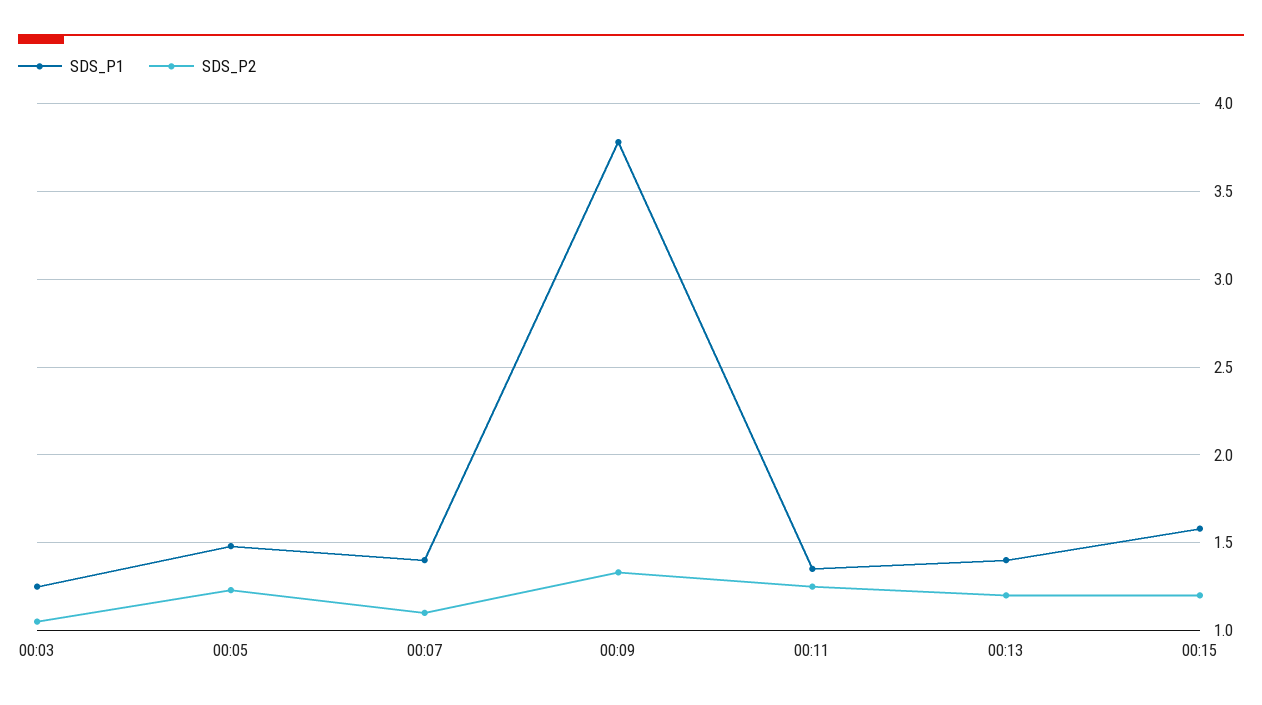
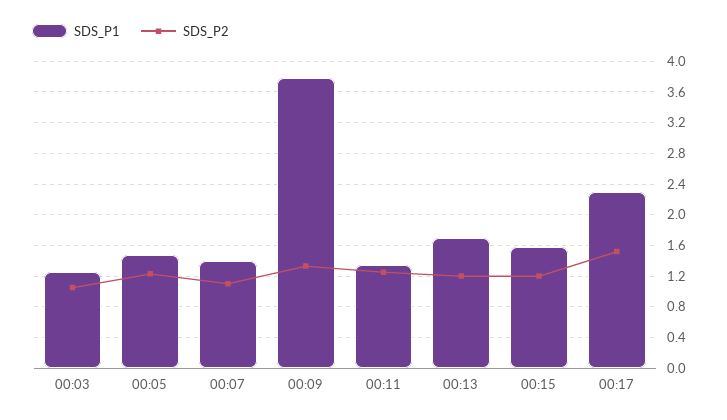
SDS_P1, 00:13: 1.4 -> 1.7
SDS_P1, 00:17: none -> 2.3
SDS_P2, 00:17: none -> 1.5

